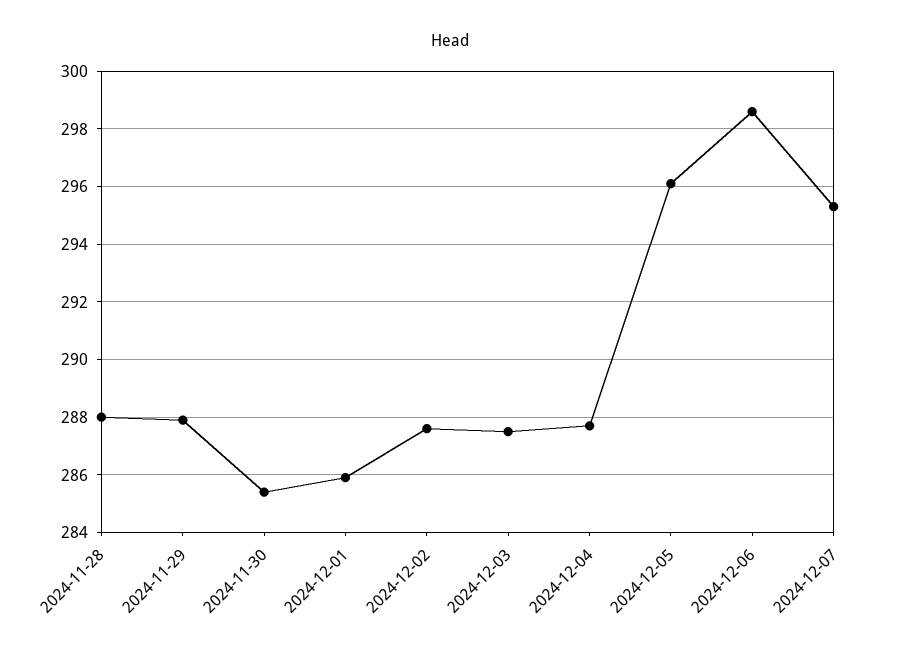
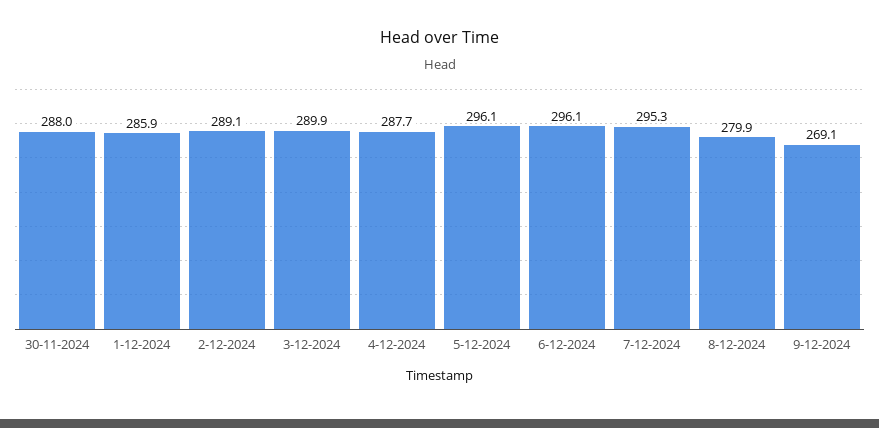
2024-11-28: 288 -> none
2024-11-29: 288 -> none
2024-11-30: 285.5 -> 288
2024-12-02: 287.5 -> 289.1
2024-12-03: 287.5 -> 289.9
2024-12-06: 298.5 -> 296.1
8-12-2024: none -> 279.9
9-12-2024: none -> 269.1

